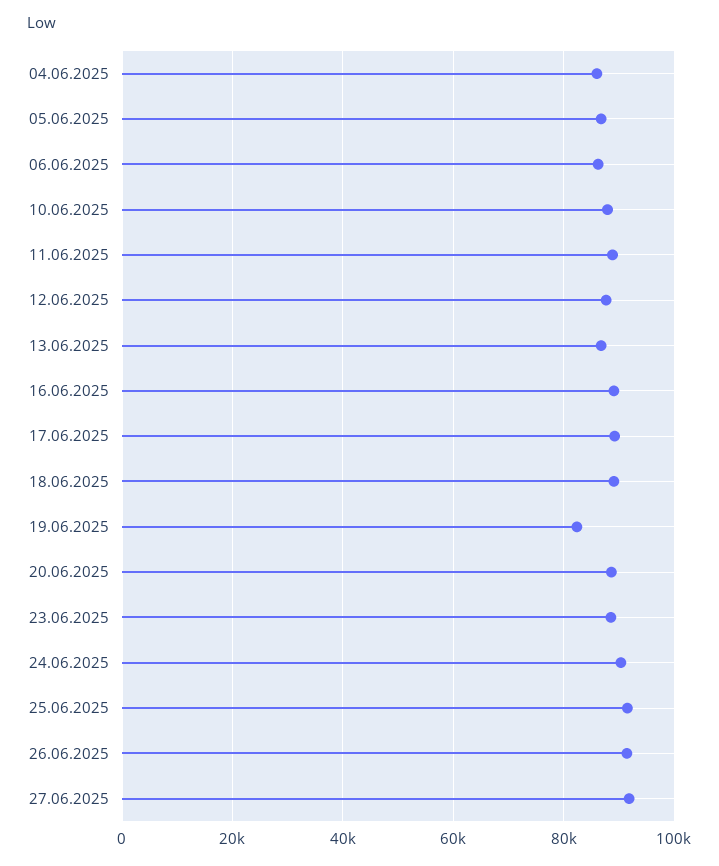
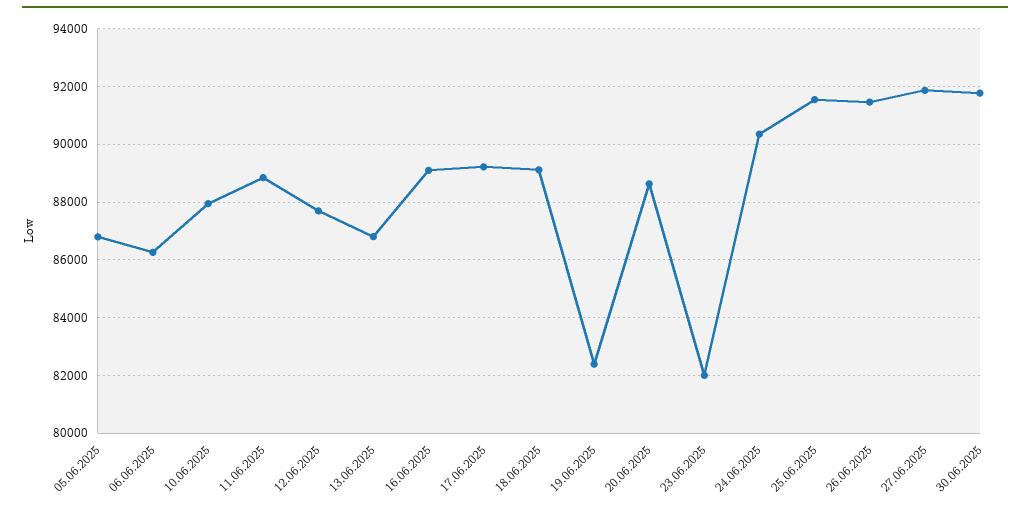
04.06.2025: 86000 -> none
23.06.2025: 88000 -> 82000
30.06.2025: none -> 91750

